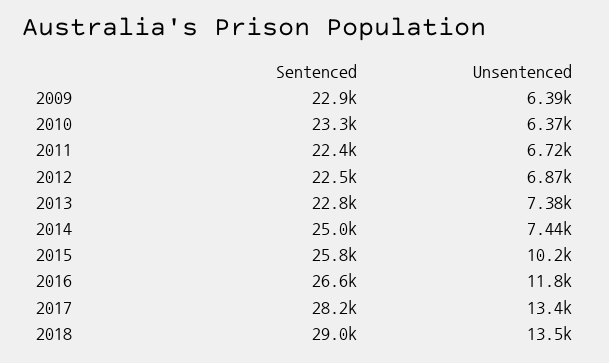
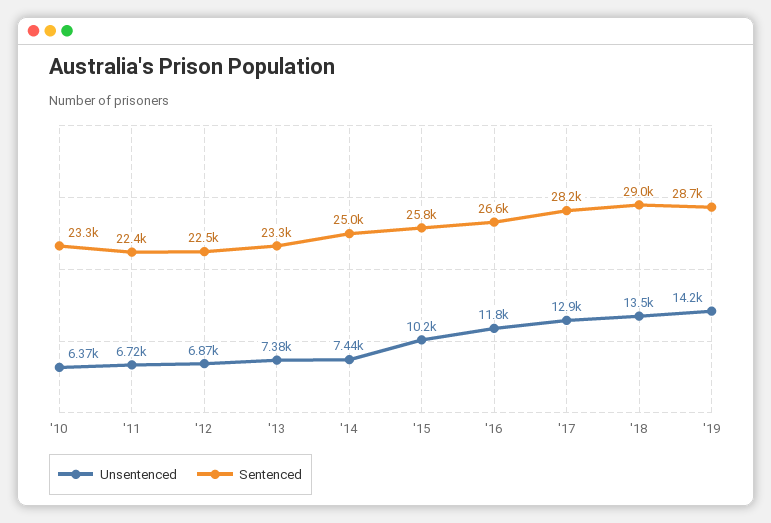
Sentenced, 2009: 22900 -> none
Unsentenced, 2009: 6390 -> none
Sentenced, 2013: 22800 -> 23300
Unsentenced, 2017: 13400 -> 12900
Unsentenced, '19: none -> 14200
Sentenced, '19: none -> 28700

